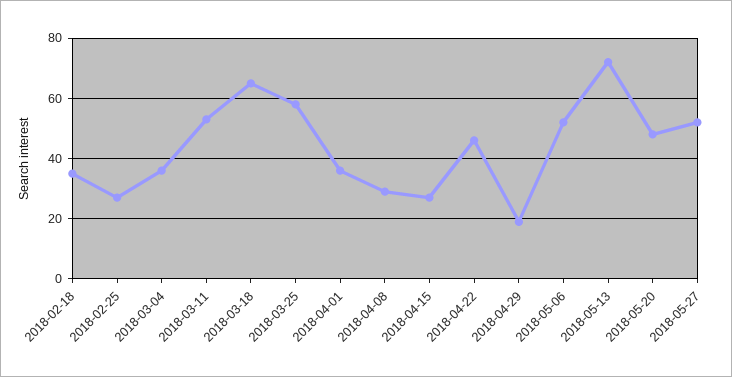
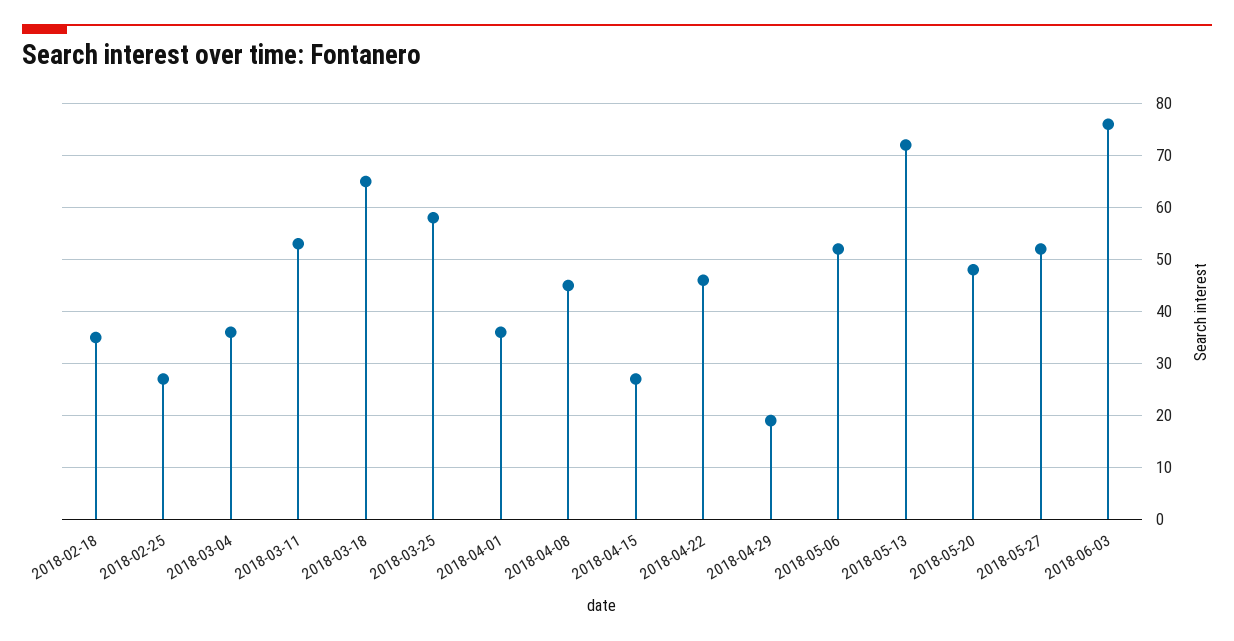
2018-04-08: 30 -> 45
2018-06-03: none -> 75

